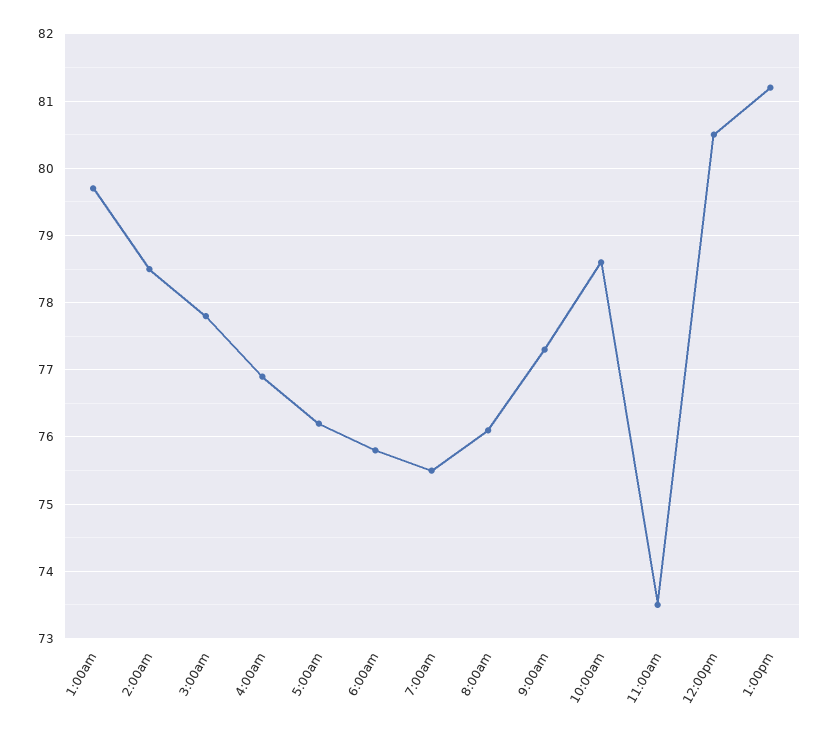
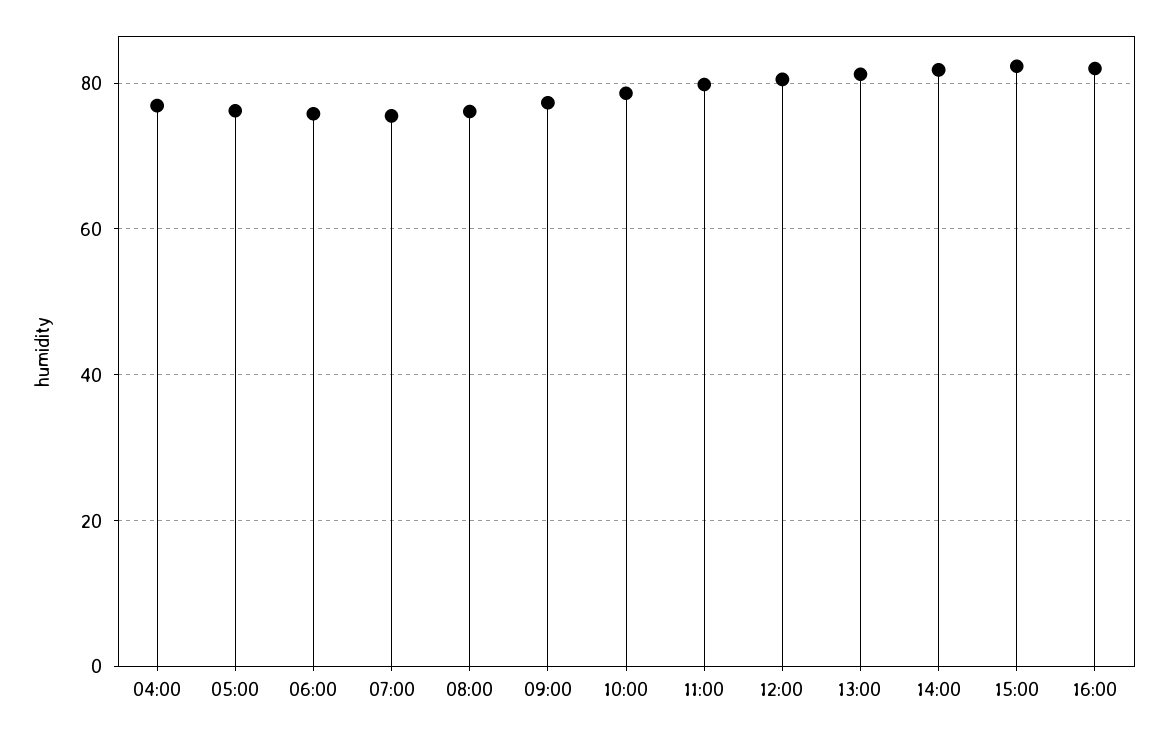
1:00am: 79.7 -> none
2:00am: 78.5 -> none
3:00am: 77.8 -> none
11:00am: 73.5 -> 80
14:00: none -> 82
15:00: none -> 82
16:00: none -> 82

